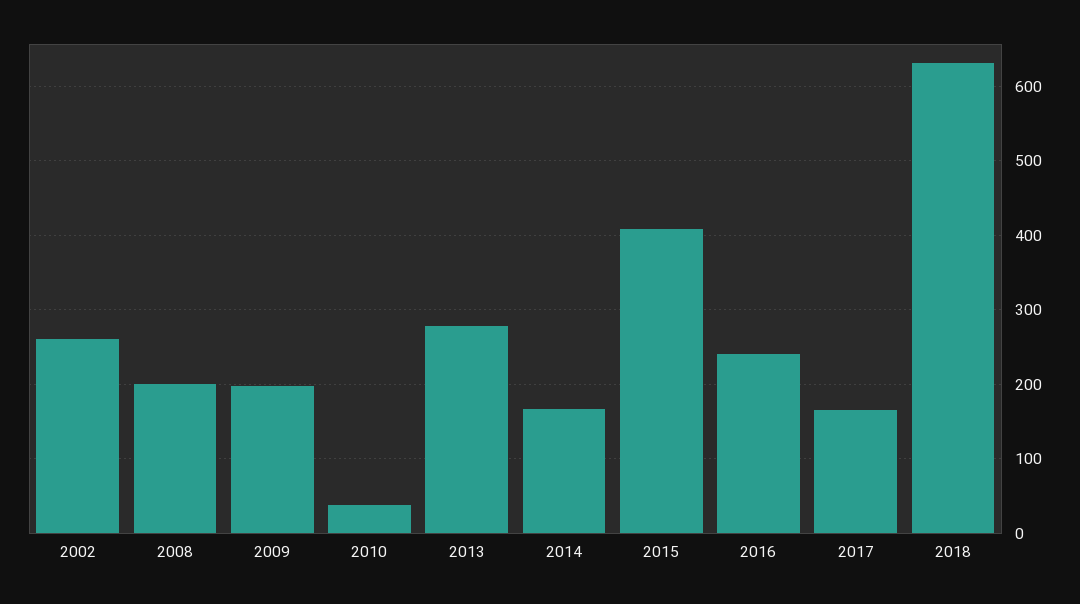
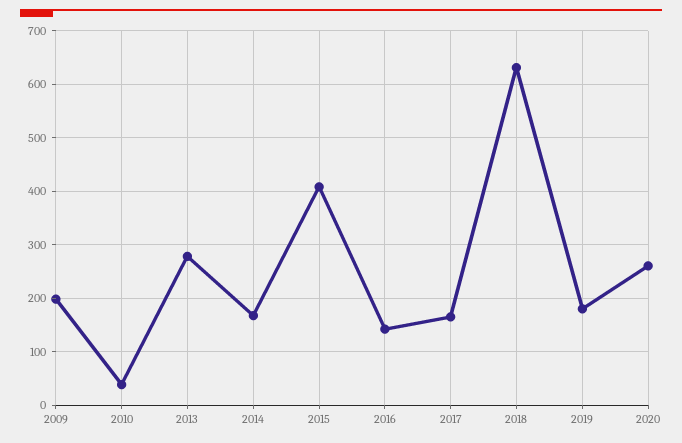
2002: 260 -> none
2008: 200 -> none
2016: 240 -> 140
2019: none -> 180
2020: none -> 260

